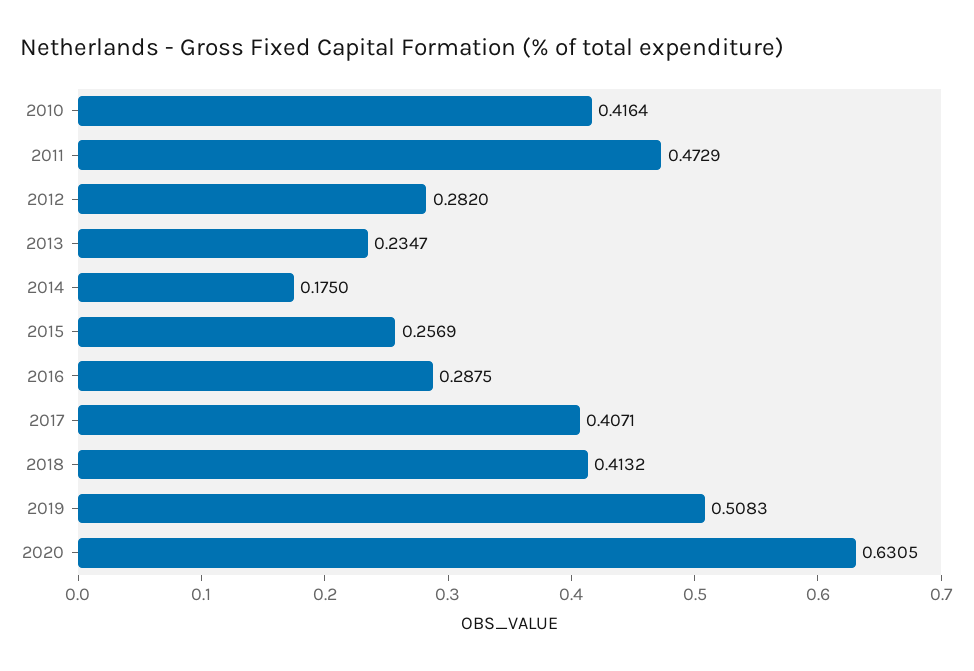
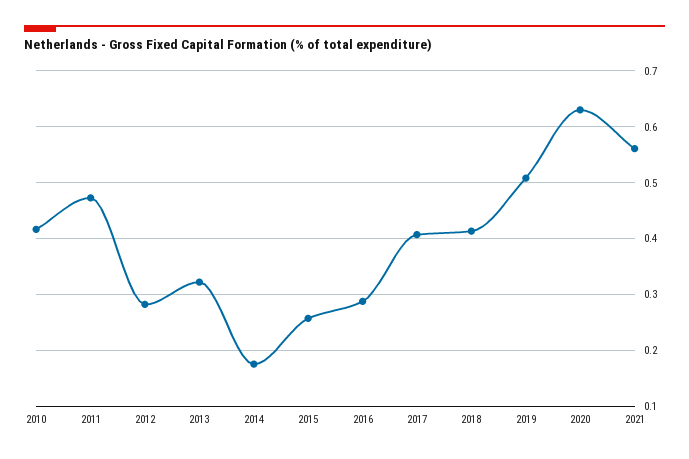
2013: 0.2347 -> 0.32
2021: none -> 0.56

